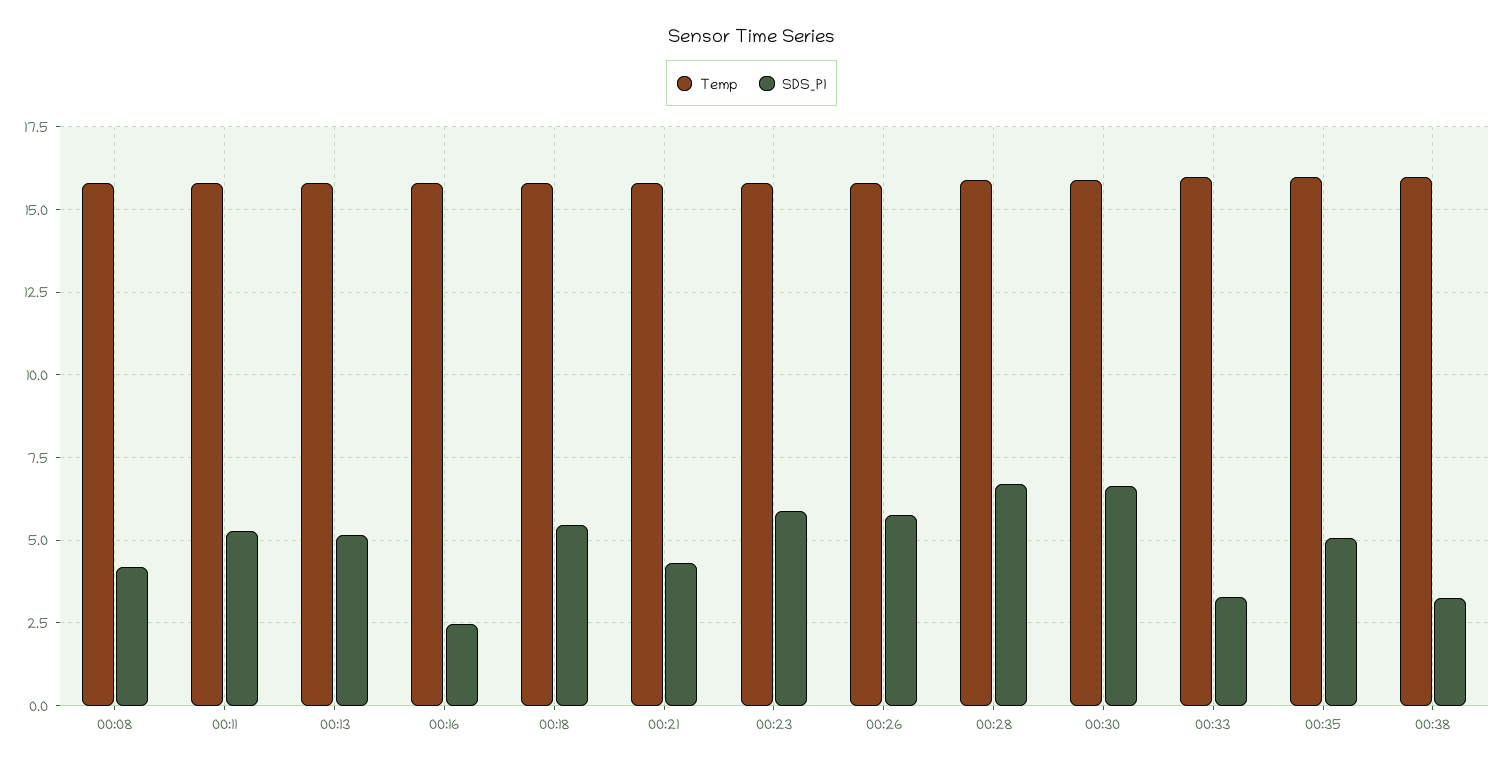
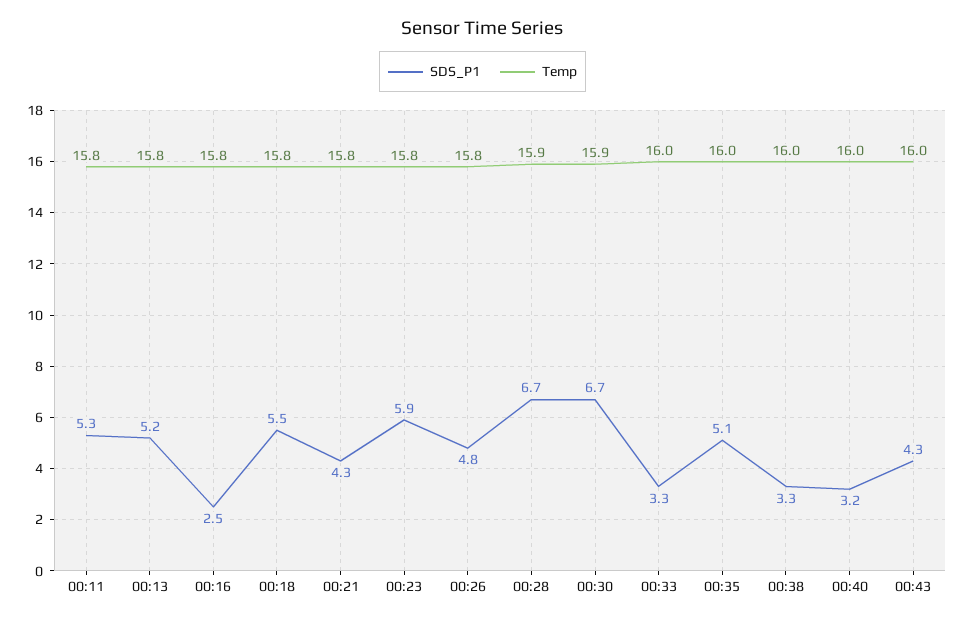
Temp, 00:08: 15.75 -> none
SDS_P1, 00:08: 4.25 -> none
SDS_P1, 00:26: 5.75 -> 4.8
SDS_P1, 00:40: none -> 3.2
Temp, 00:40: none -> 16
SDS_P1, 00:43: none -> 4.3
Temp, 00:43: none -> 16

